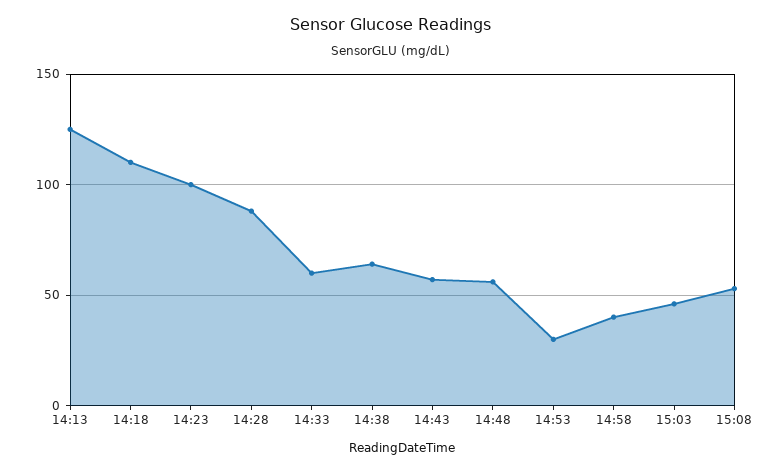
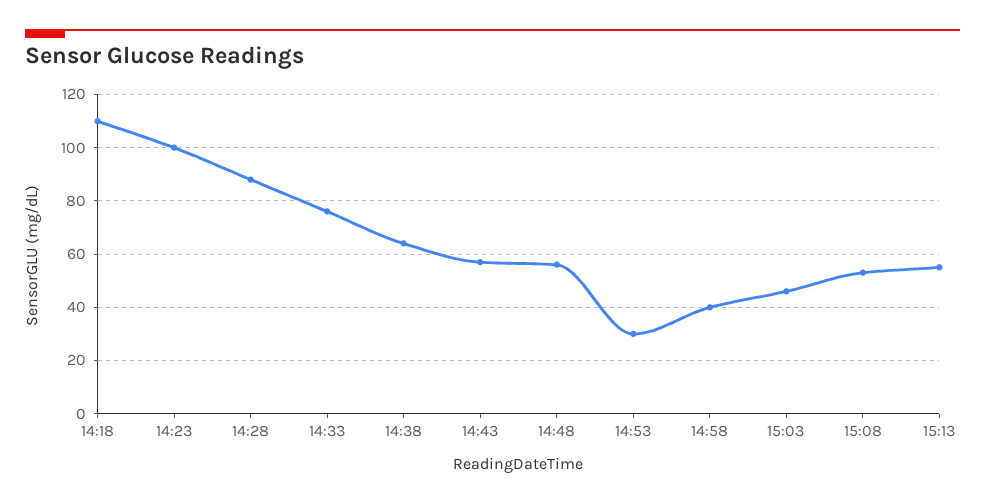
14:13: 125 -> none
14:33: 60 -> 75
15:13: none -> 55

